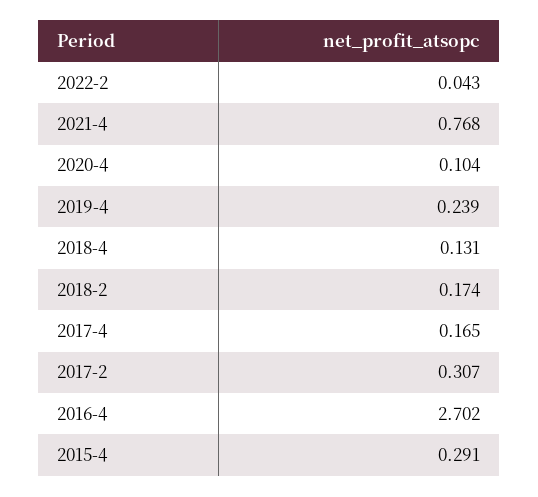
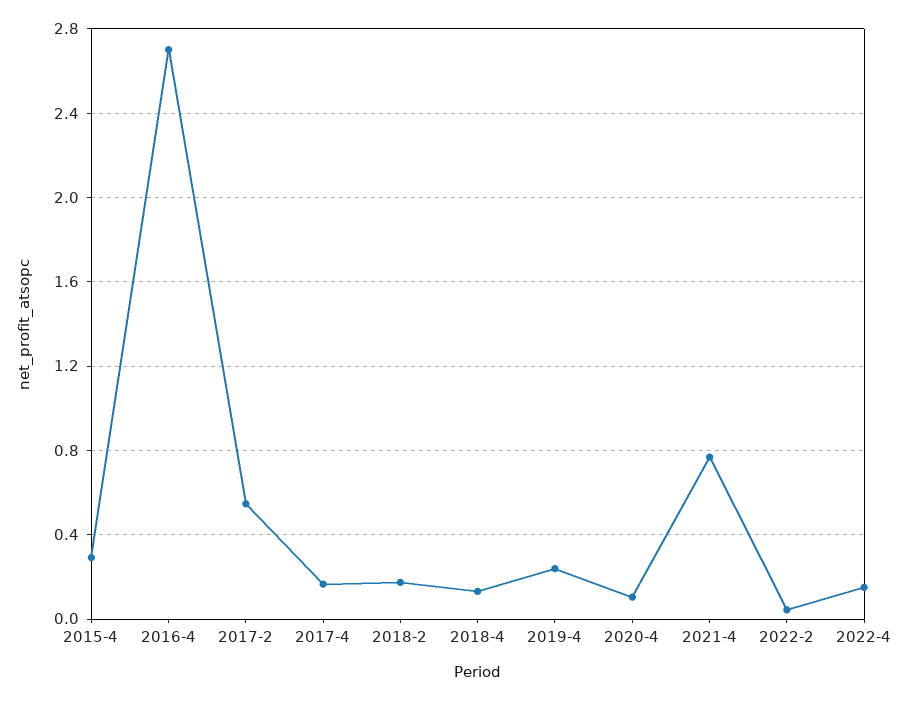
2017-2: 0.307 -> 0.55
2022-4: none -> 0.15

